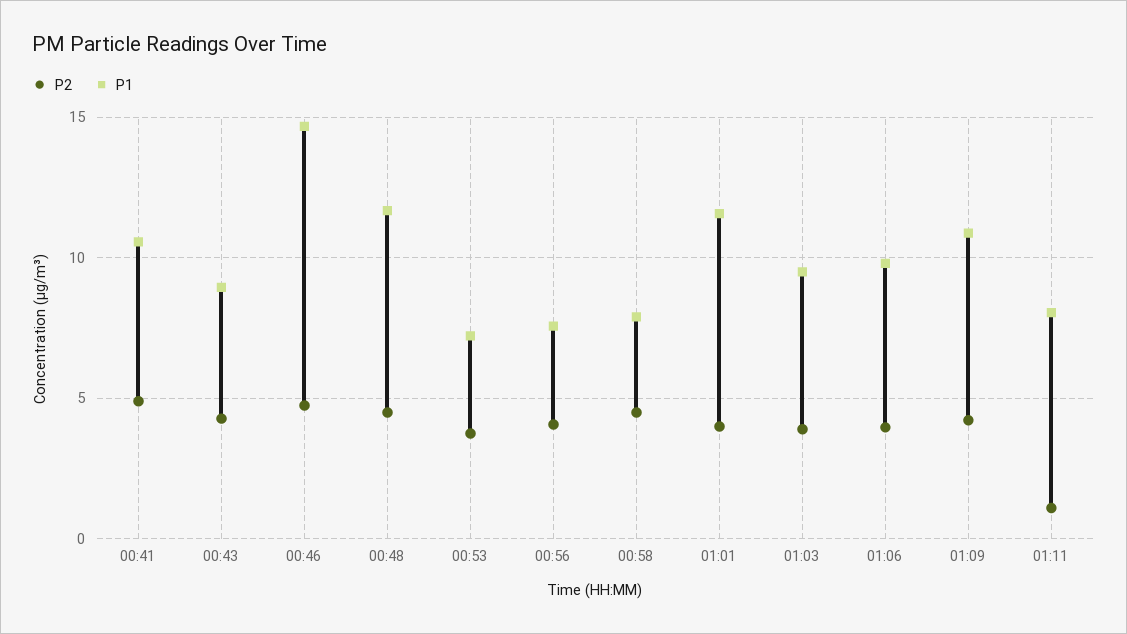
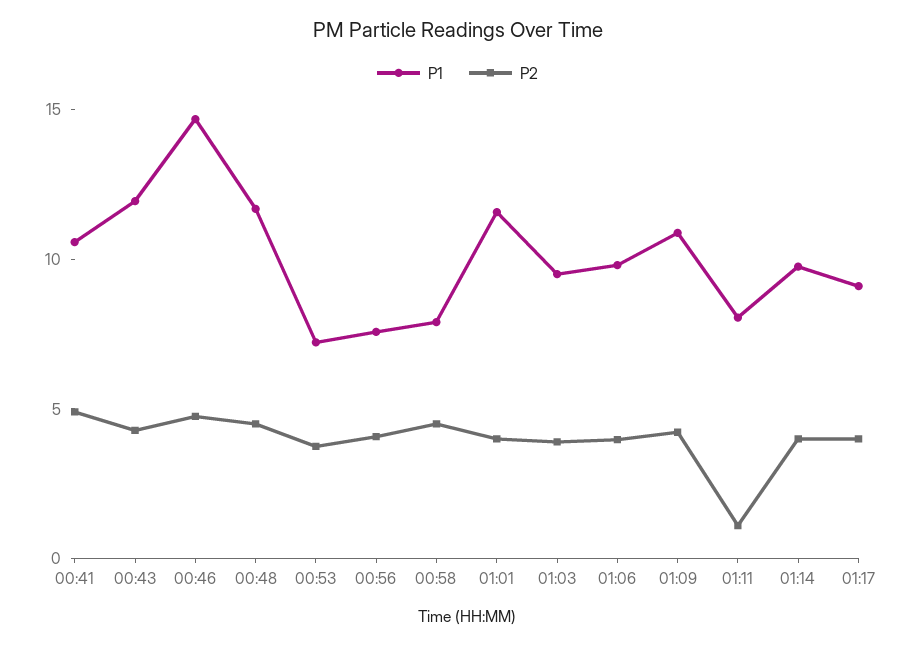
P1, 00:43: 9 -> 12
P1, 01:14: none -> 10
P2, 01:14: none -> 4
P1, 01:17: none -> 9
P2, 01:17: none -> 4

